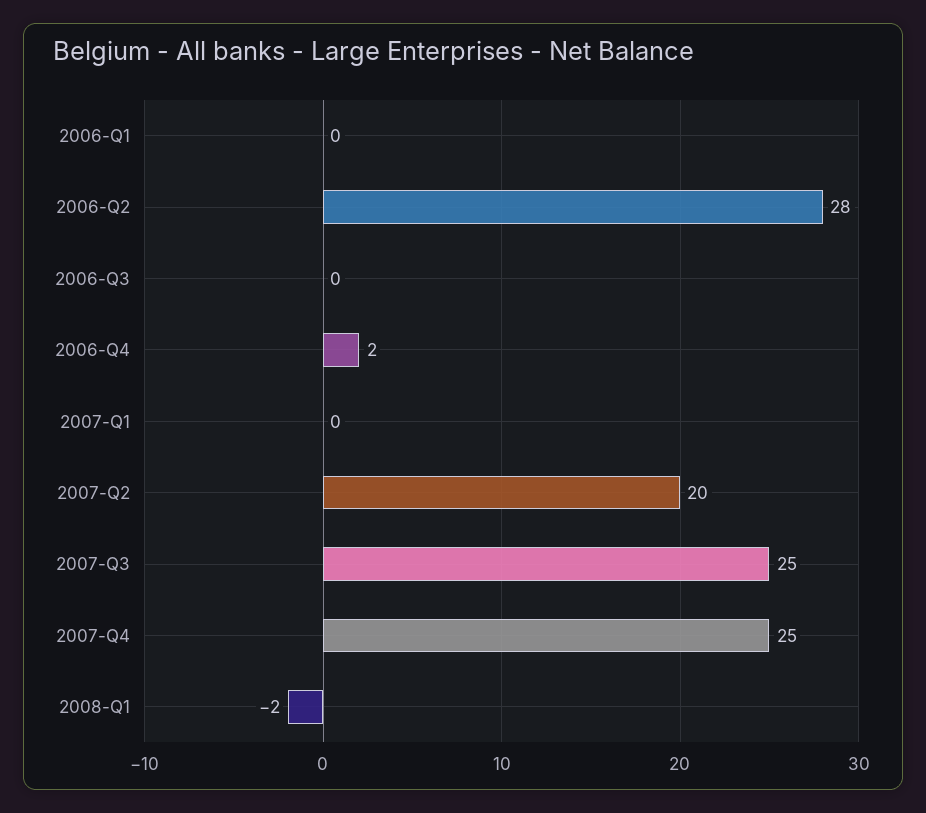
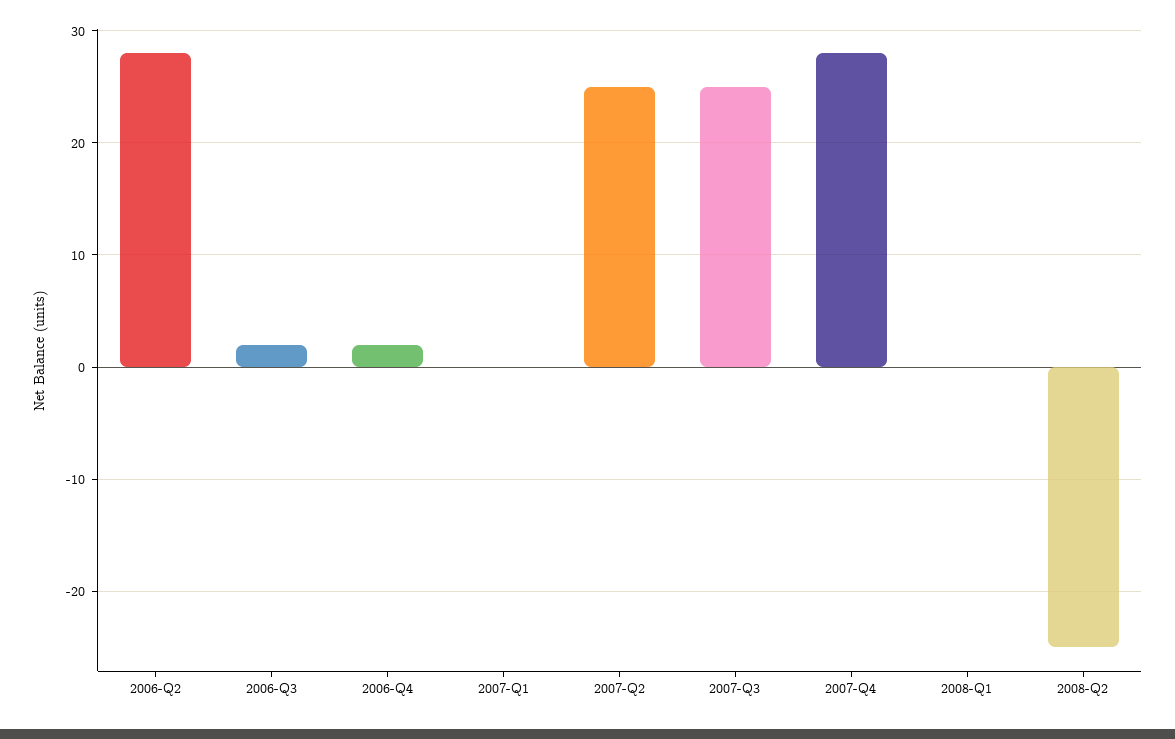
2006-Q1: 0 -> none
2006-Q3: 0 -> 2
2007-Q2: 20 -> 25
2007-Q4: 25 -> 28
2008-Q1: -2 -> 0
2008-Q2: none -> -25

